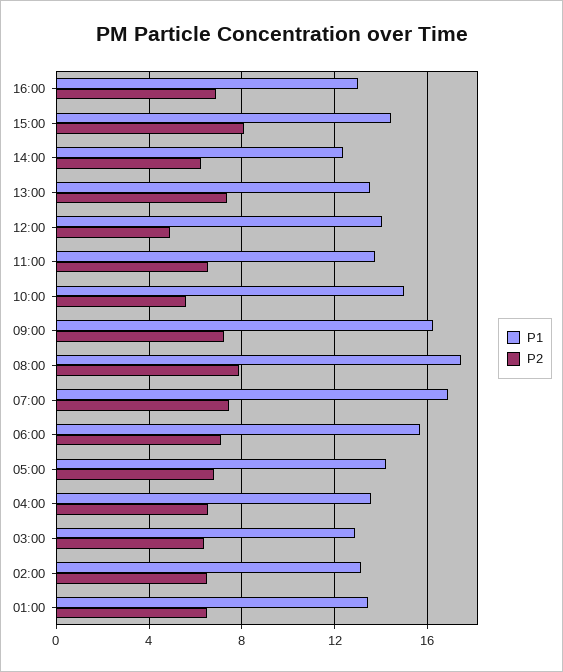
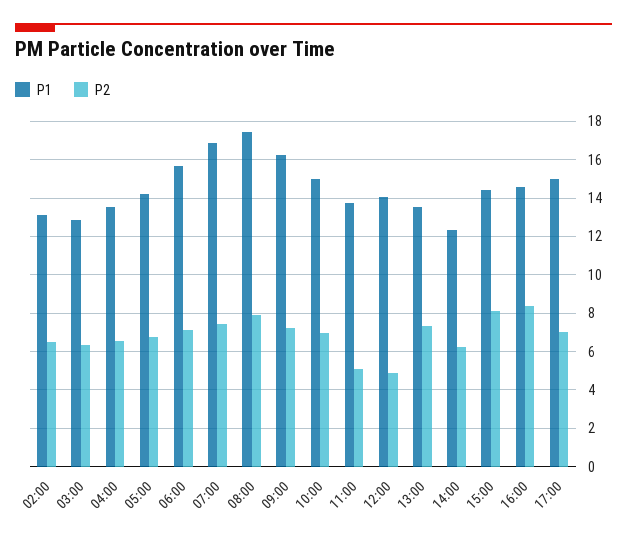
P1, 16:00: 13 -> 14.5
P2, 16:00: 7 -> 8.5
P2, 11:00: 6.5 -> 5
P2, 10:00: 5.5 -> 7
P1, 01:00: 13.5 -> none
P2, 01:00: 6.5 -> none
P1, 17:00: none -> 15
P2, 17:00: none -> 7

